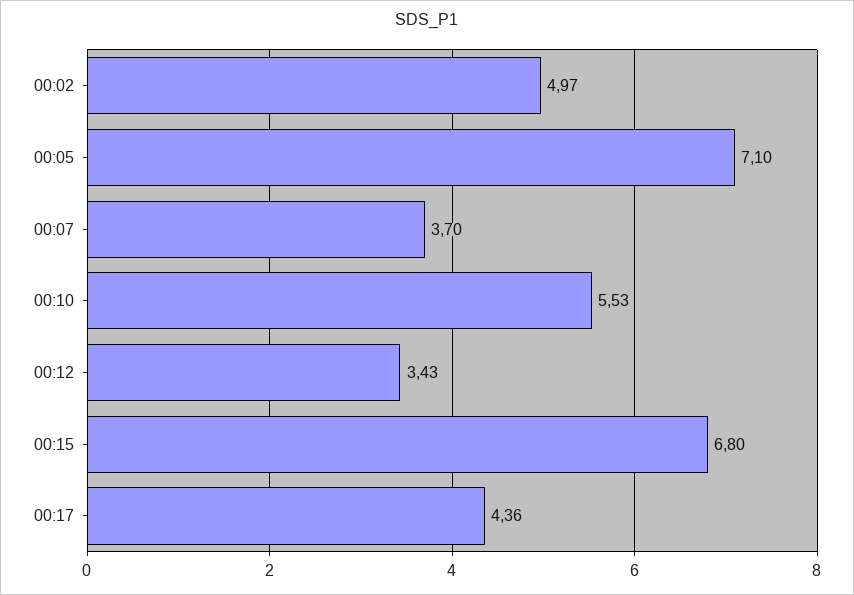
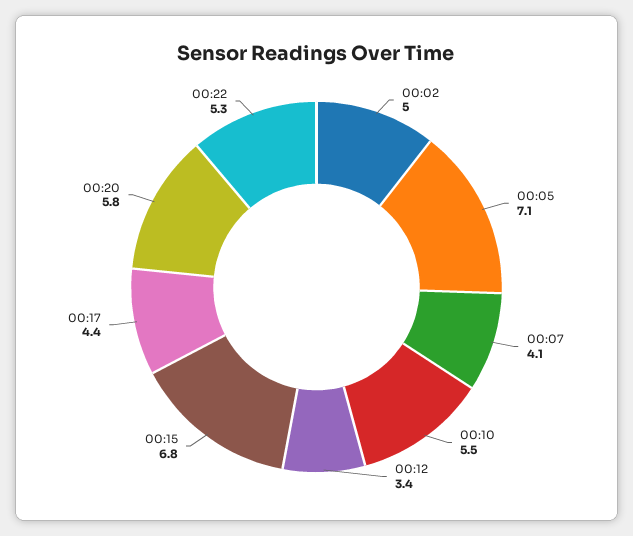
00:07: 3.7 -> 4.1
00:20: none -> 5.8
00:22: none -> 5.3

